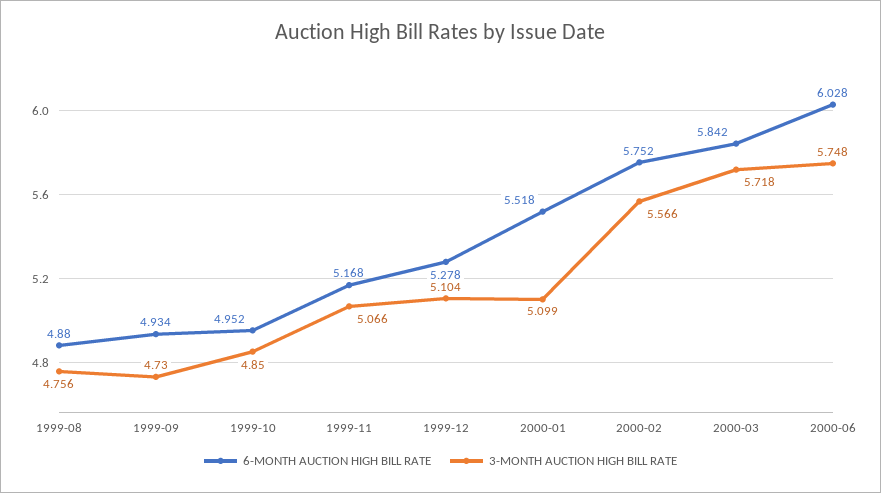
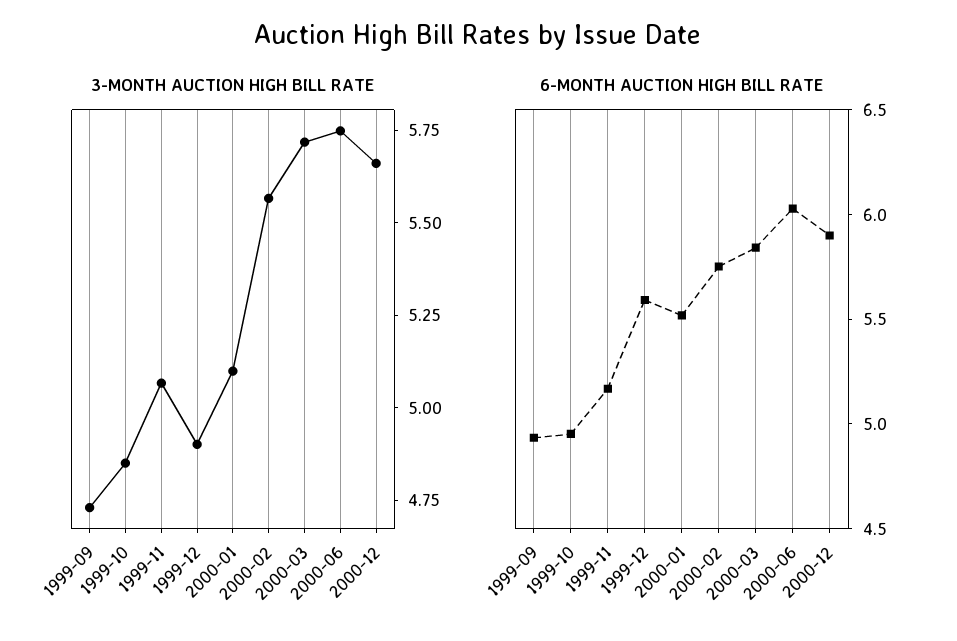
6-MONTH AUCTION HIGH BILL RATE, 1999-08: 4.88 -> none
3-MONTH AUCTION HIGH BILL RATE, 1999-08: 4.756 -> none
6-MONTH AUCTION HIGH BILL RATE, 1999-12: 5.278 -> 5.6
3-MONTH AUCTION HIGH BILL RATE, 1999-12: 5.104 -> 4.9
3-MONTH AUCTION HIGH BILL RATE, 2000-12: none -> 5.65
6-MONTH AUCTION HIGH BILL RATE, 2000-12: none -> 5.9

